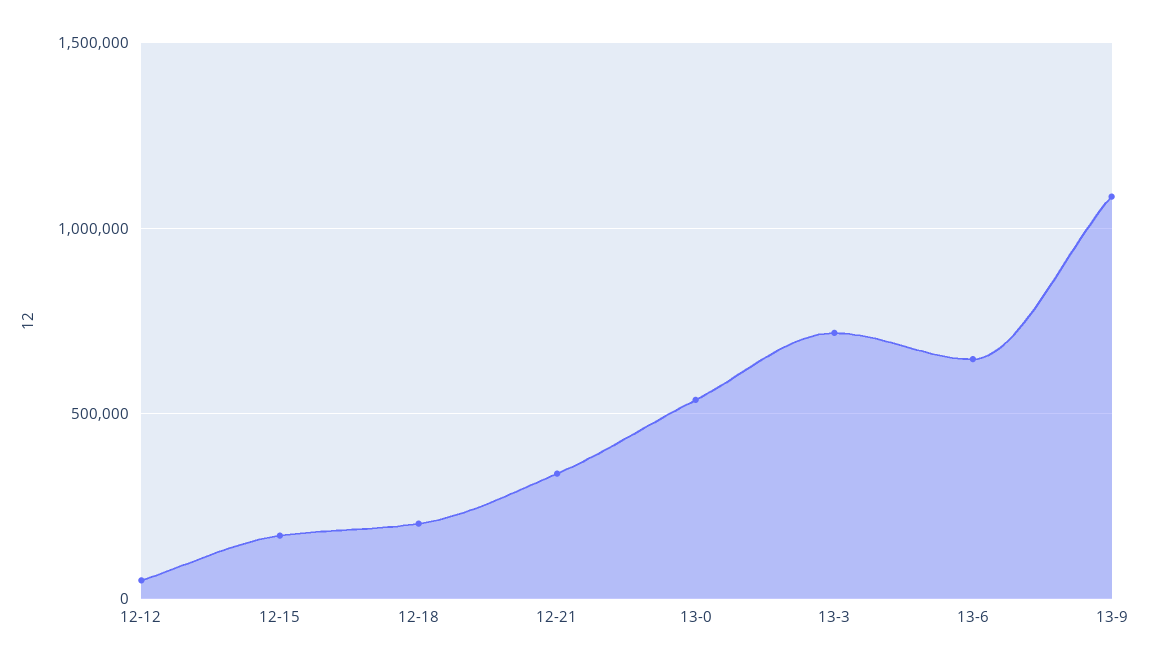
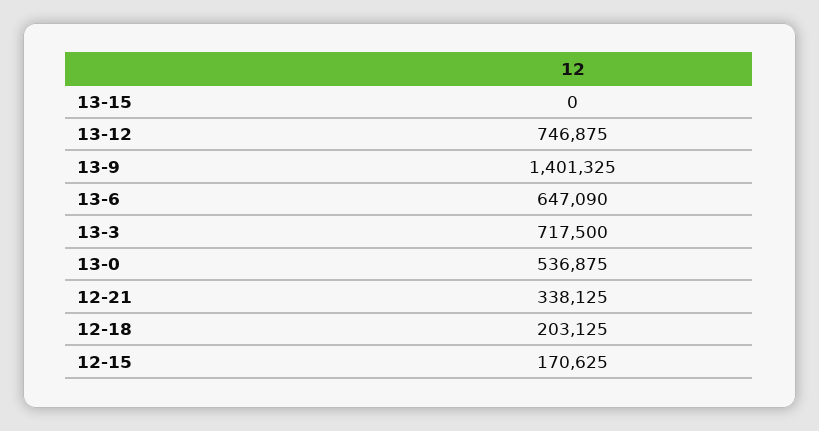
12-12: 50000 -> none
13-9: 1100000 -> 1401325
13-15: none -> 0
13-12: none -> 746875

